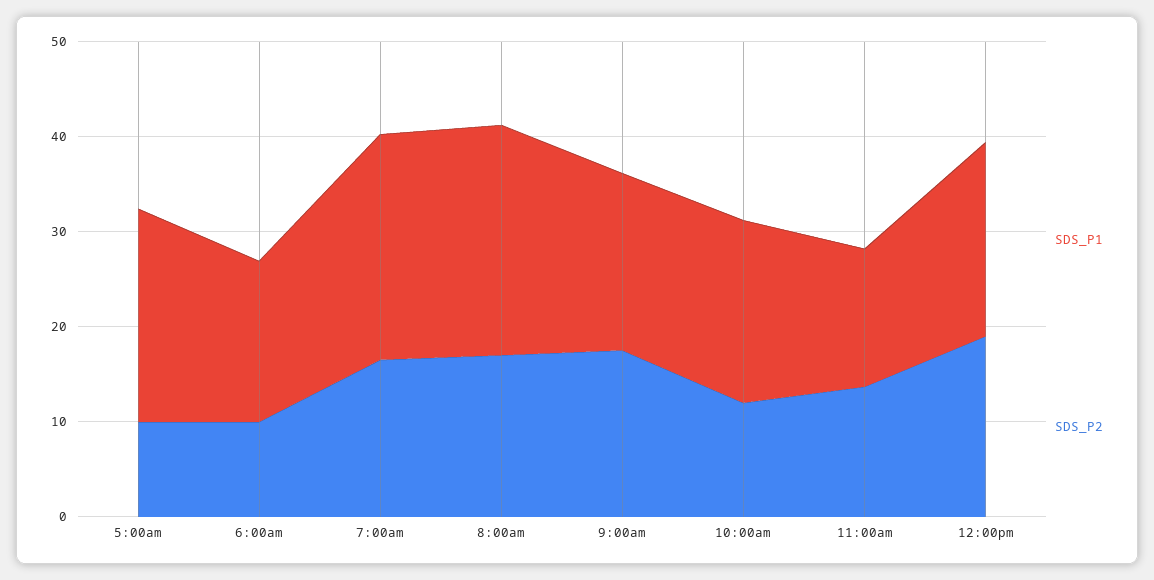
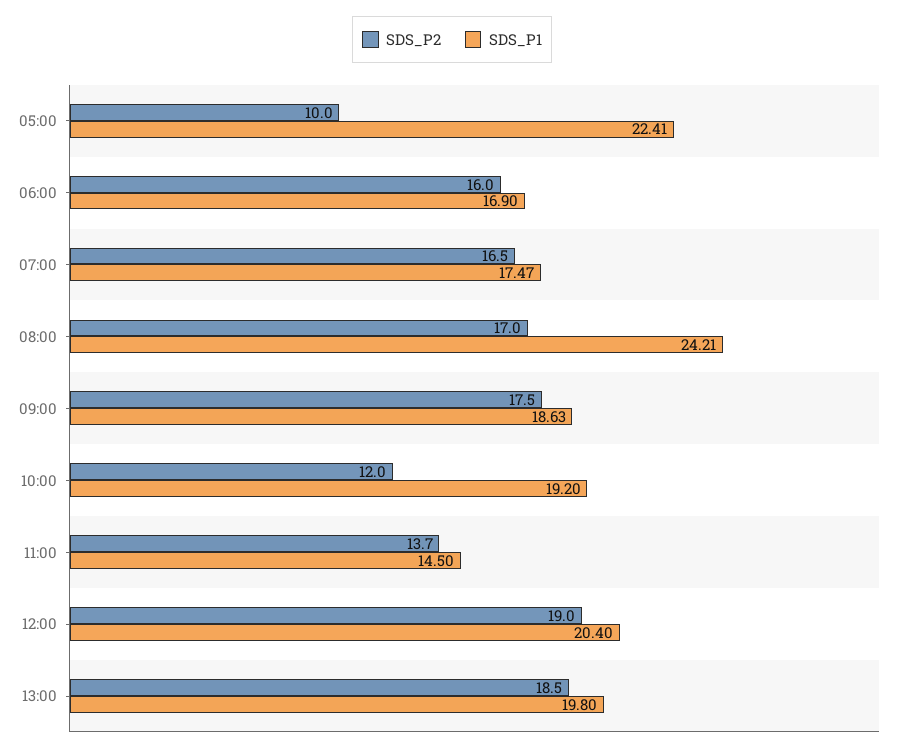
SDS_P2, 6:00am: 10 -> 16
SDS_P1, 7:00am: 24 -> 17.47
SDS_P2, 13:00: none -> 18.5
SDS_P1, 13:00: none -> 19.8

